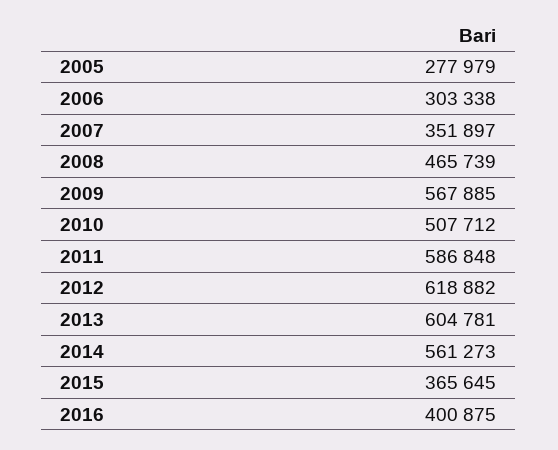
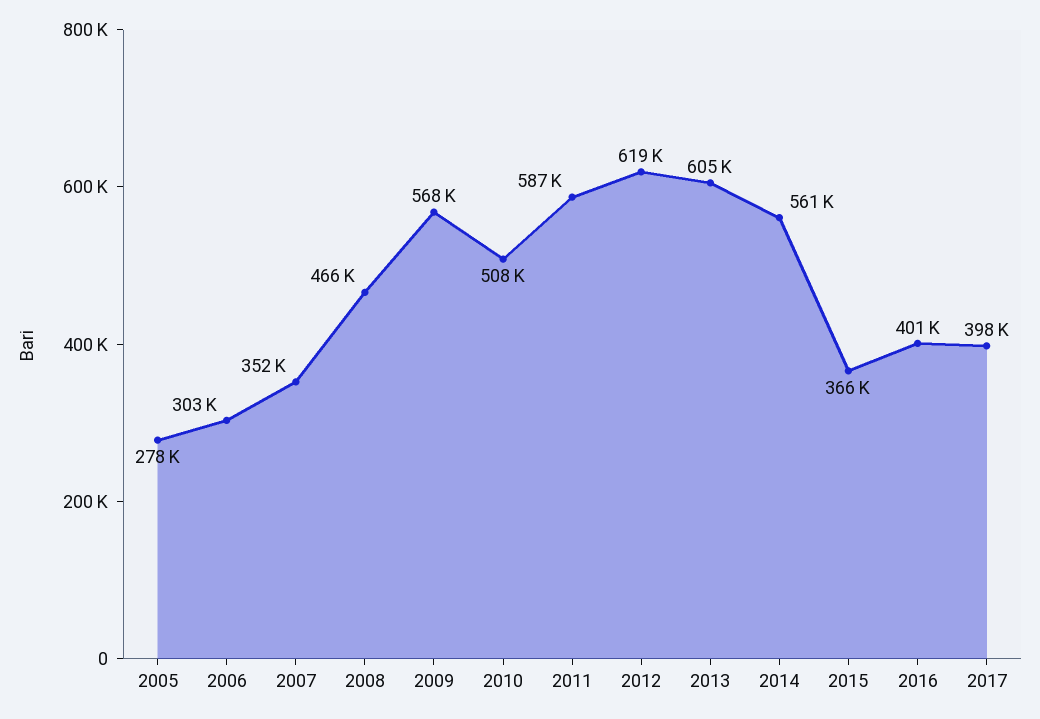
2017: none -> 398000

